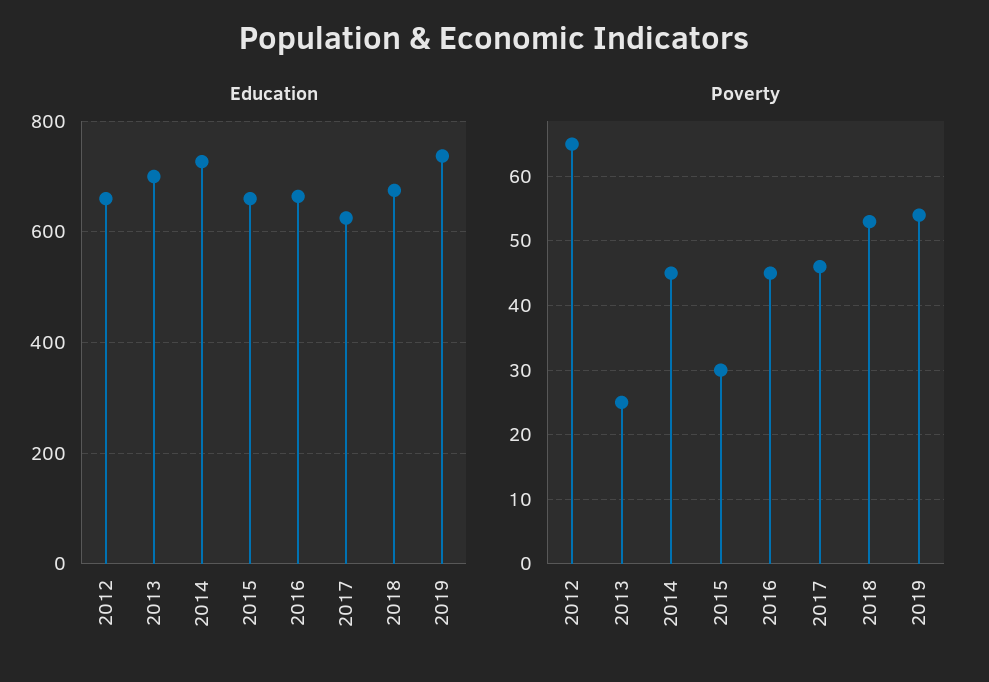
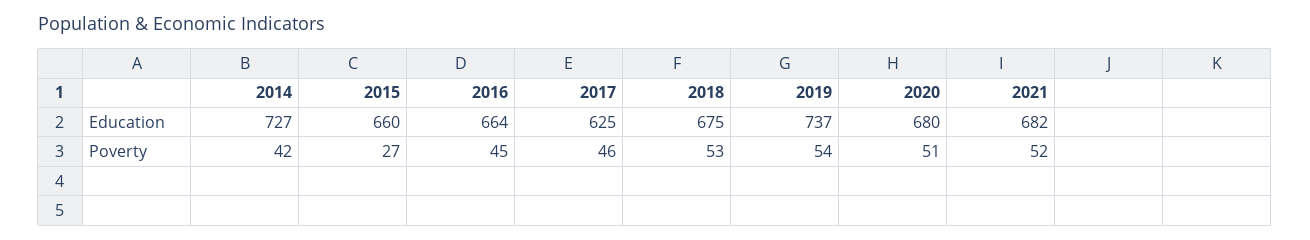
Education, 2012: 660 -> none
Education, 2013: 700 -> none
Poverty, 2012: 65 -> none
Poverty, 2013: 25 -> none
Poverty, 2014: 45 -> 42
Poverty, 2015: 30 -> 27
Education, 2020: none -> 680
Education, 2021: none -> 682
Poverty, 2020: none -> 51
Poverty, 2021: none -> 52

